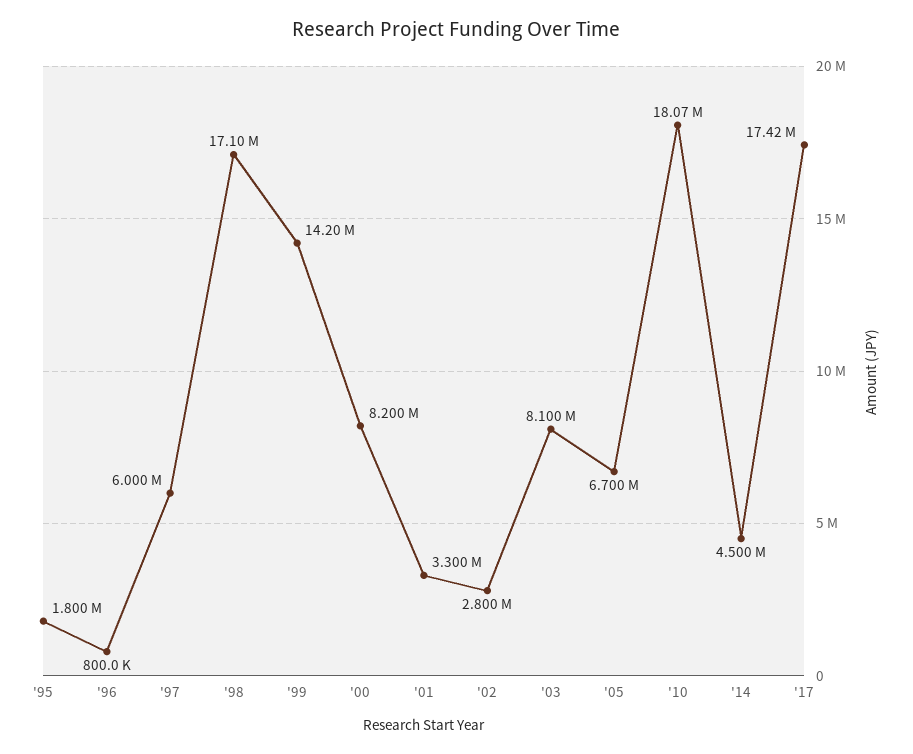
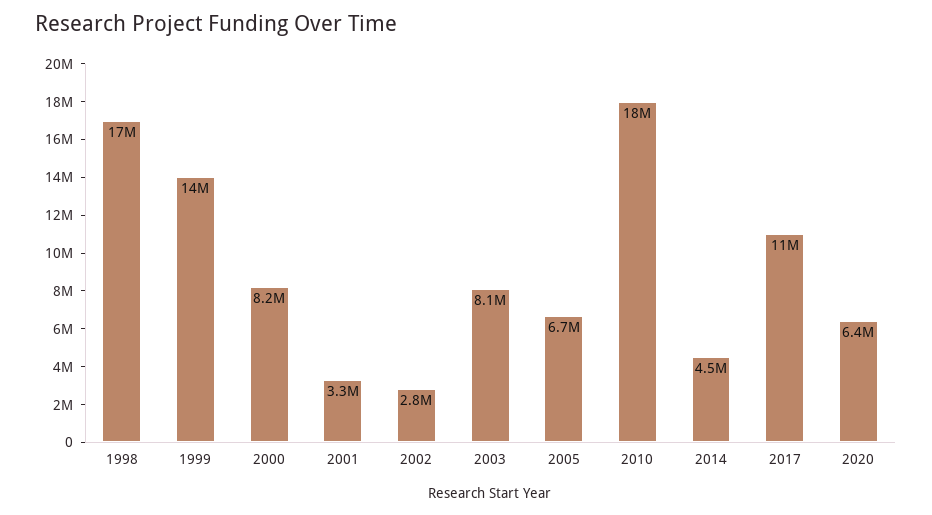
'95: 1800000 -> none
'96: 800000 -> none
'97: 6000000 -> none
'17: 17420000 -> 11000000
2020: none -> 6400000

